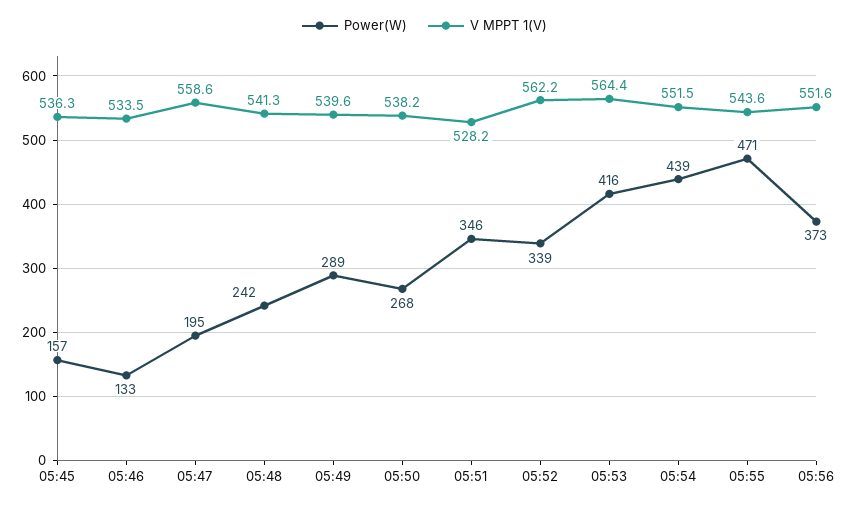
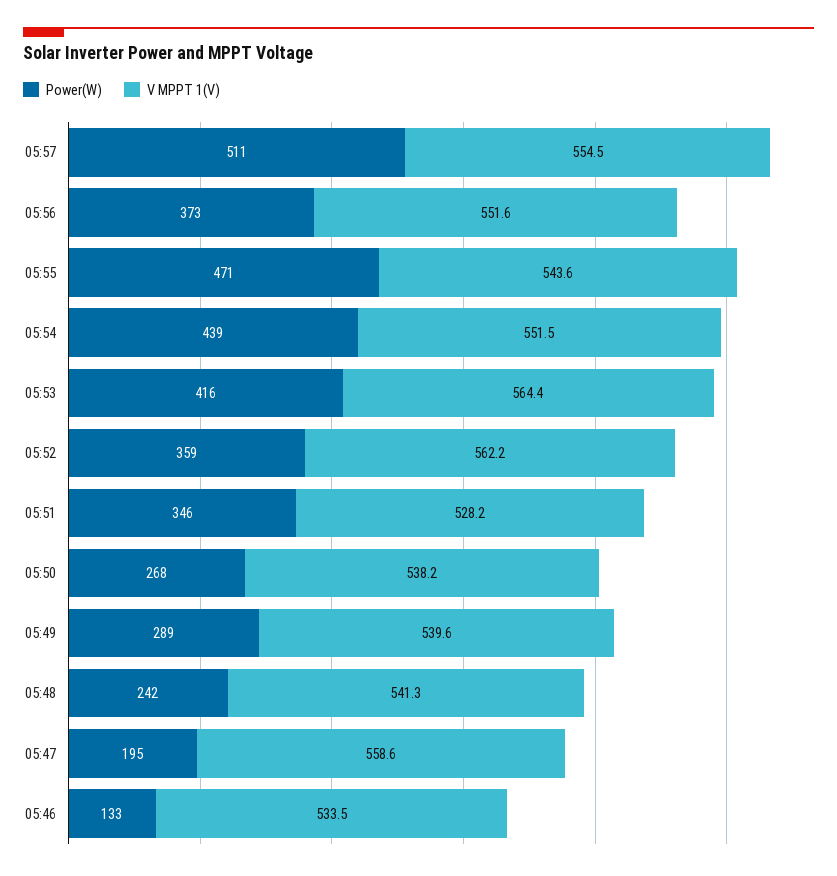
Power(W), 05:45: 157 -> none
V MPPT 1(V), 05:45: 536.3 -> none
Power(W), 05:52: 339 -> 359
Power(W), 05:57: none -> 511
V MPPT 1(V), 05:57: none -> 554.5

